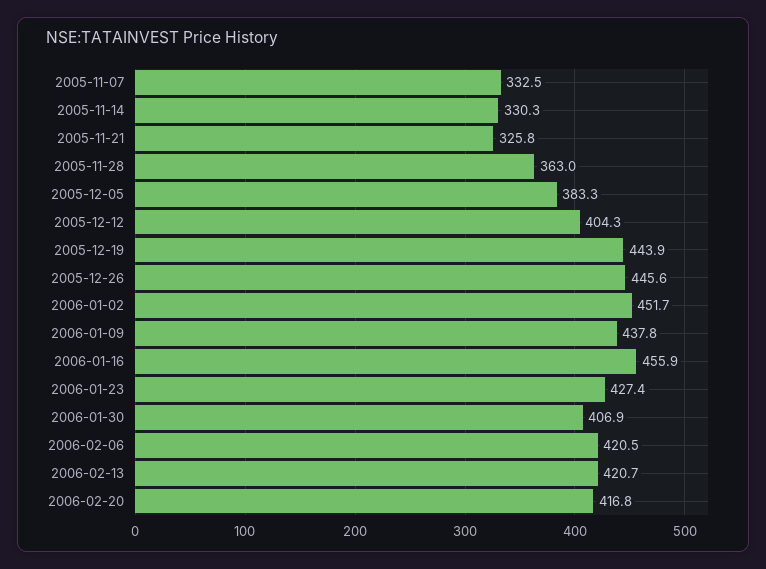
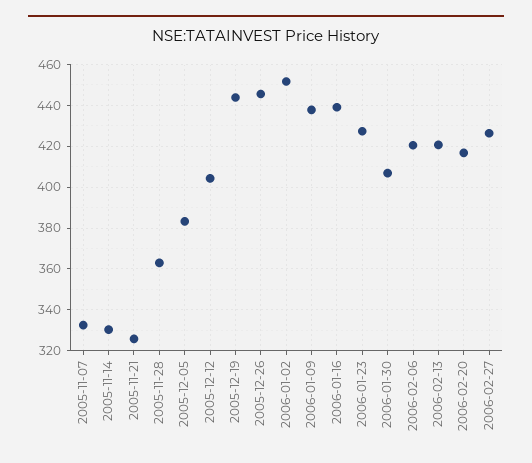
2006-01-16: 455.9 -> 440
2006-02-27: none -> 425

